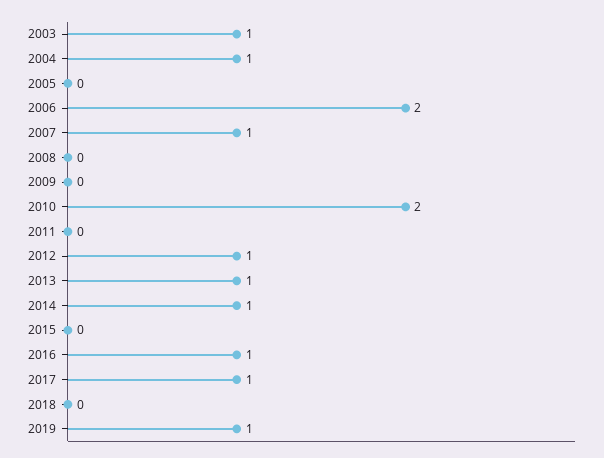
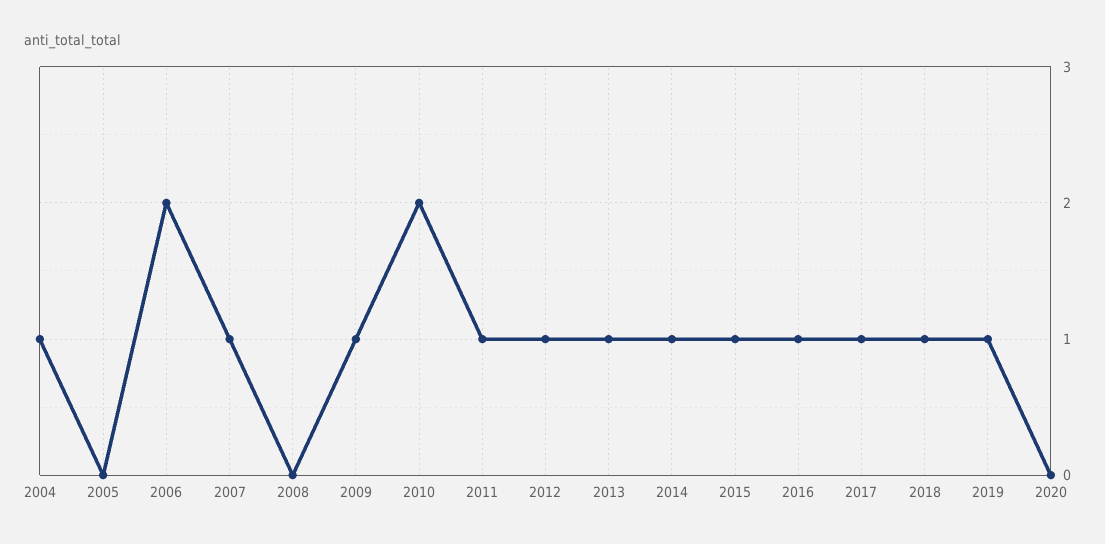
2003: 1 -> none
2009: 0 -> 1
2011: 0 -> 1
2015: 0 -> 1
2018: 0 -> 1
2020: none -> 0

